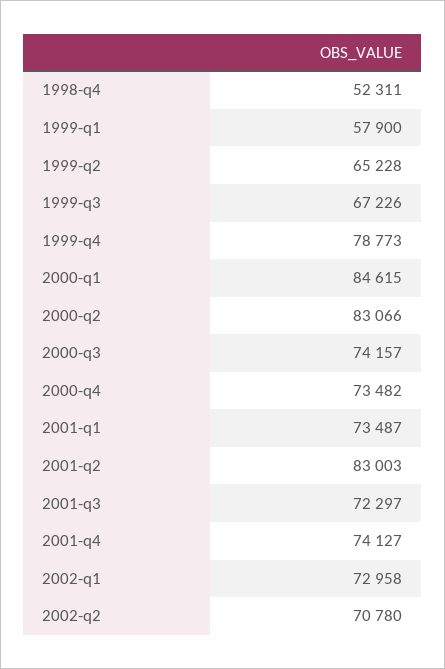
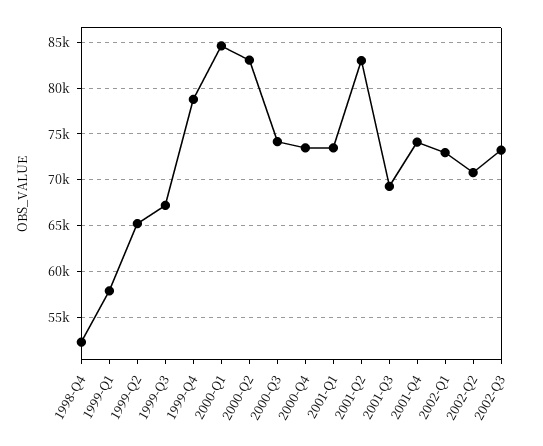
2001-q3: 72297 -> 69000
2002-Q3: none -> 73000

